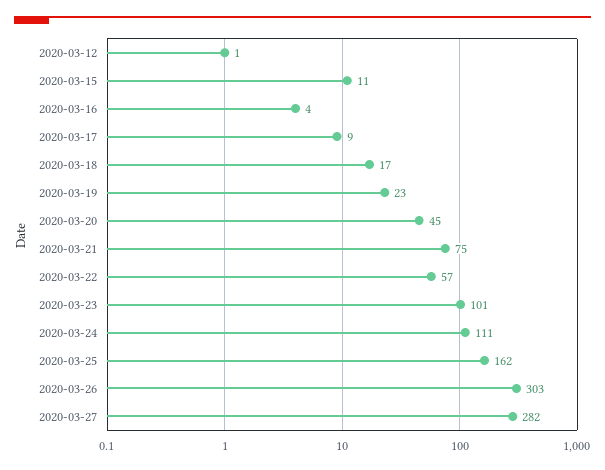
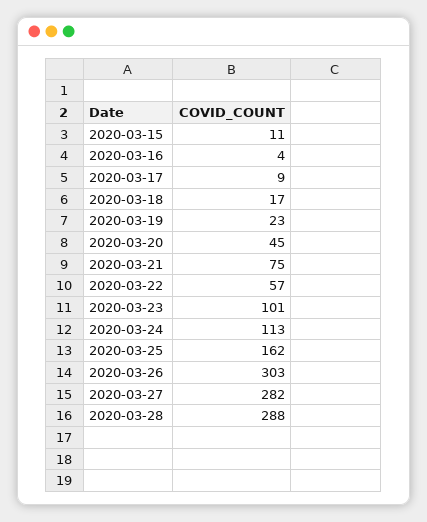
2020-03-12: 1 -> none
2020-03-24: 111 -> 113
2020-03-28: none -> 288

